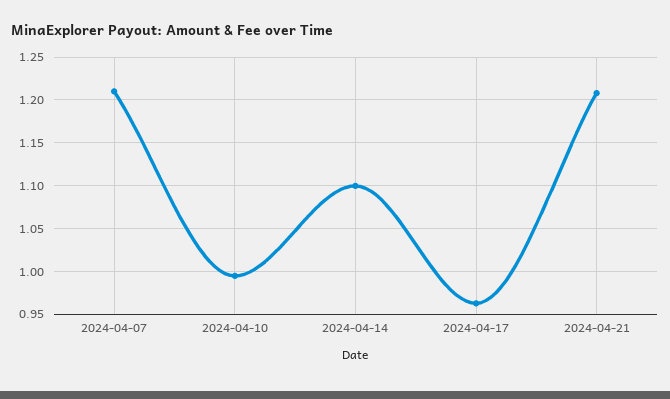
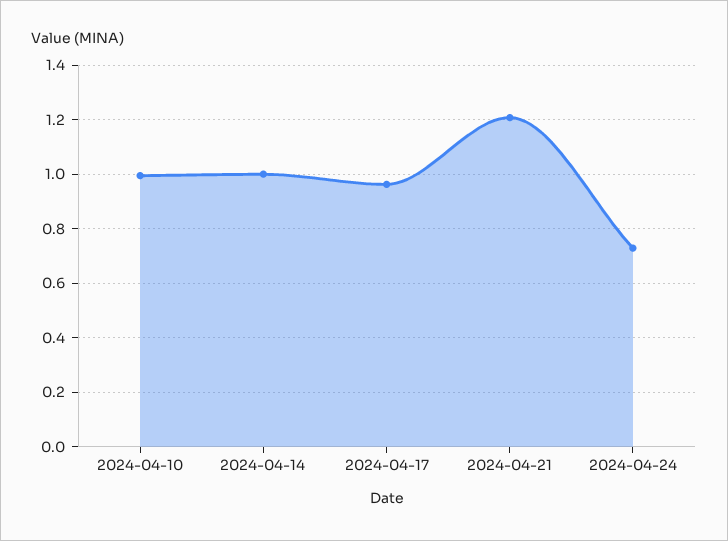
2024-04-07: 1.21 -> none
2024-04-14: 1.1 -> 1
2024-04-24: none -> 0.725

